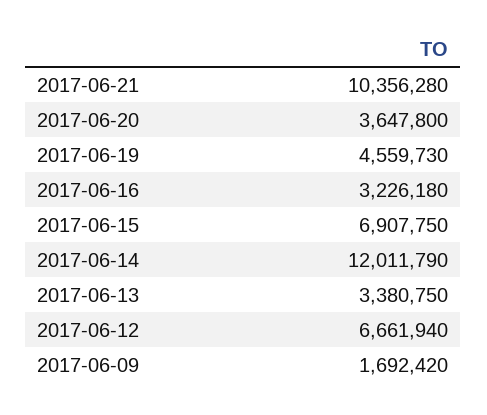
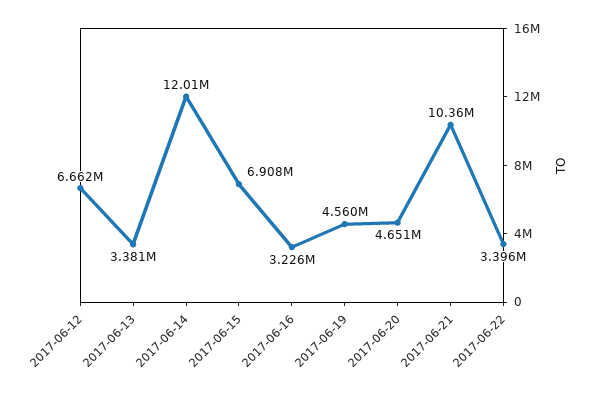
2017-06-20: 3647800 -> 4651000
2017-06-09: 1692420 -> none
2017-06-22: none -> 3396000

